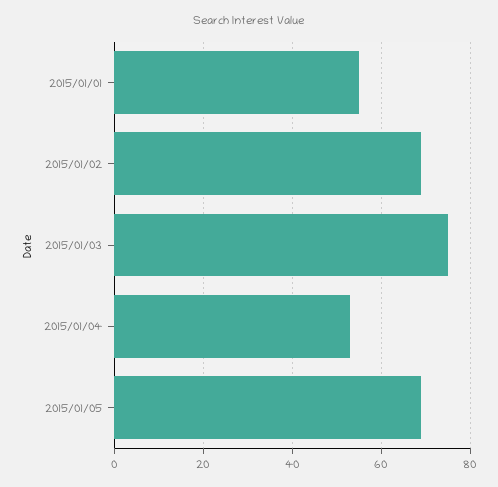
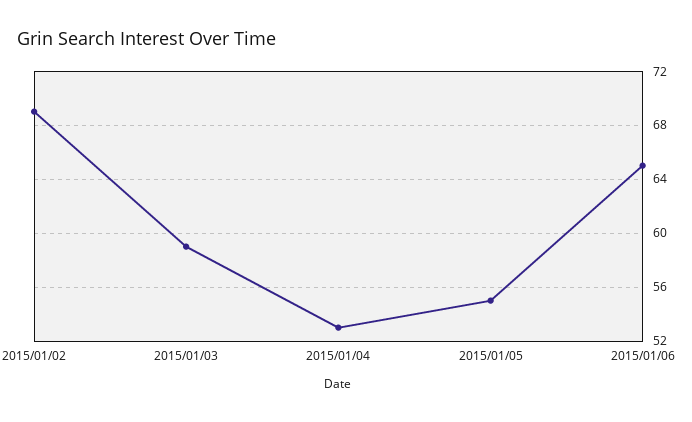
2015/01/01: 55 -> none
2015/01/03: 75 -> 59
2015/01/05: 70 -> 55
2015/01/06: none -> 65

